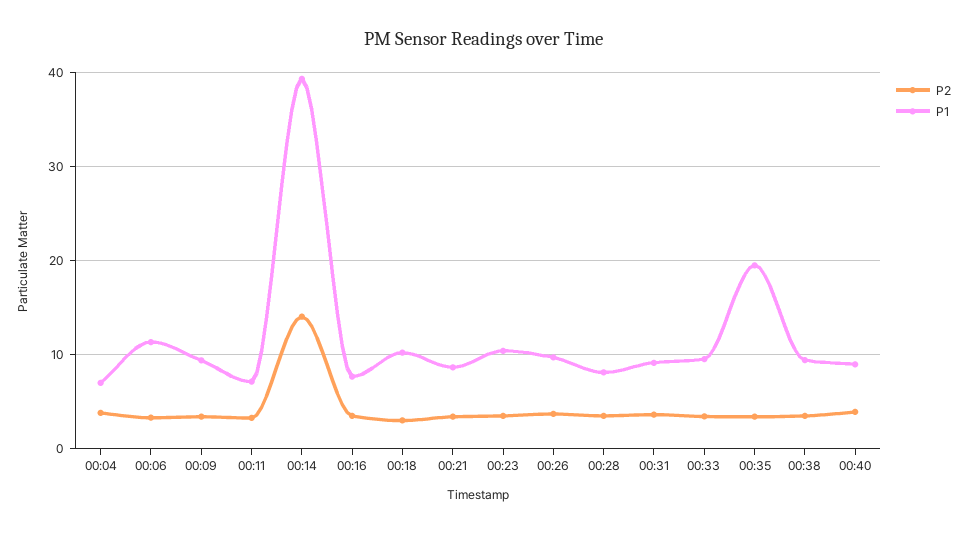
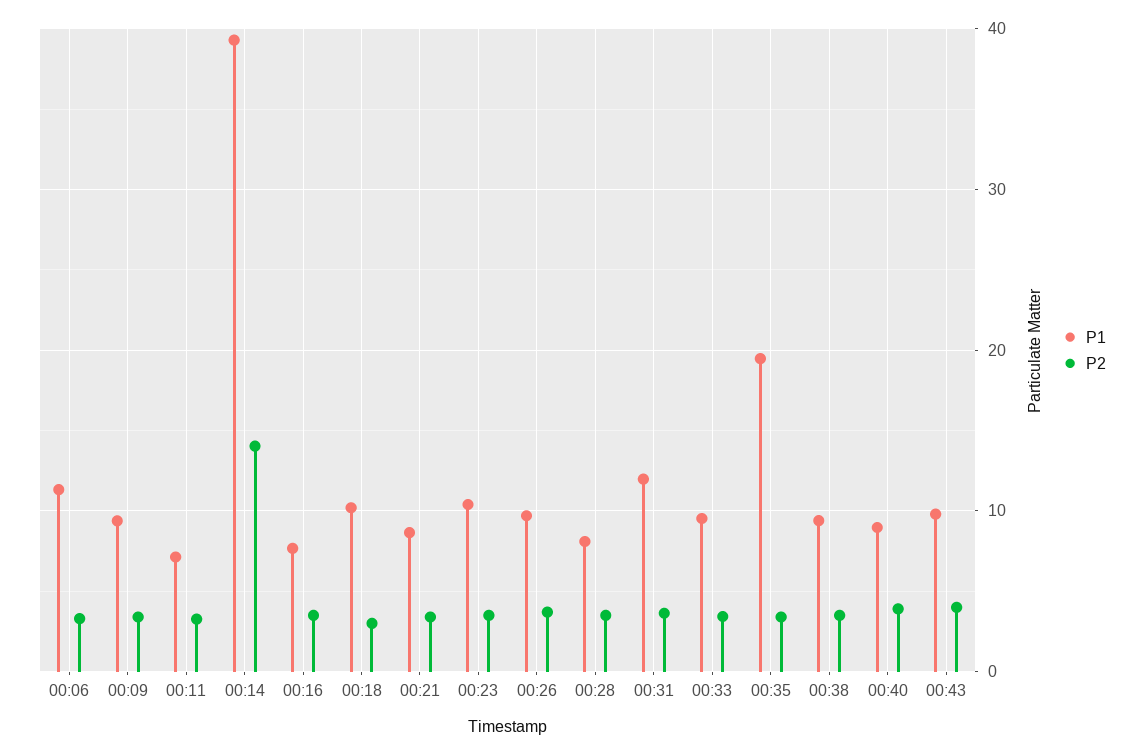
P2, 00:04: 4 -> none
P1, 00:04: 7 -> none
P1, 00:31: 9 -> 12
P1, 00:43: none -> 10
P2, 00:43: none -> 4

